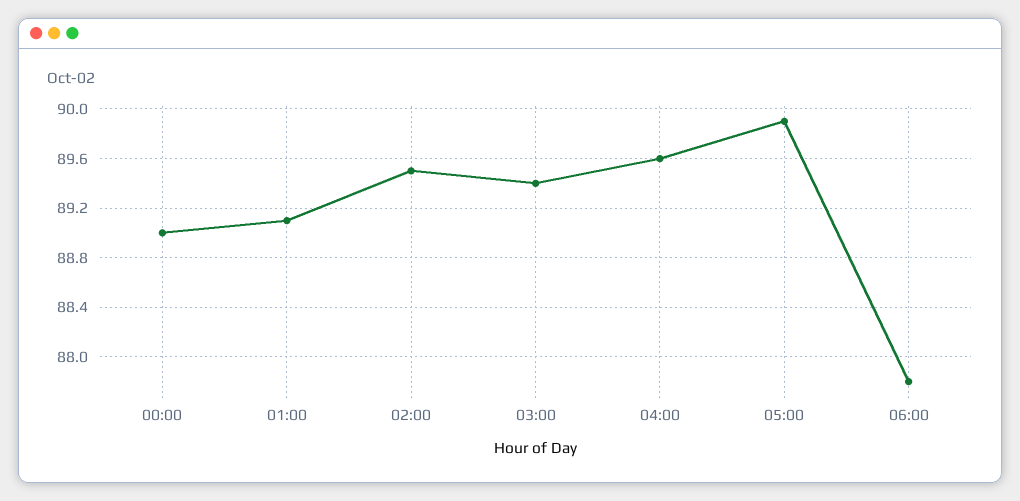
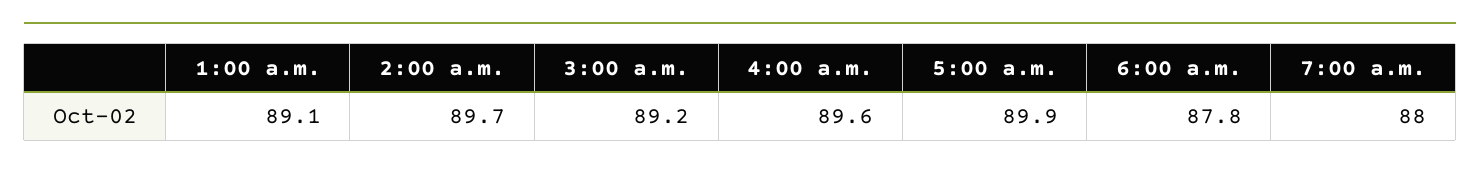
00:00: 89 -> none
02:00: 89.5 -> 89.7
03:00: 89.4 -> 89.2
7:00 a.m.: none -> 88

